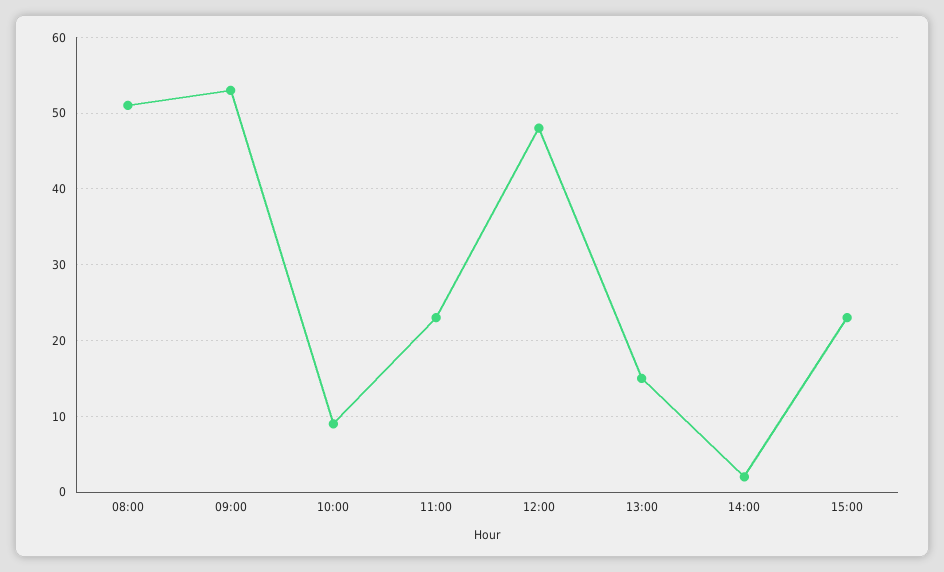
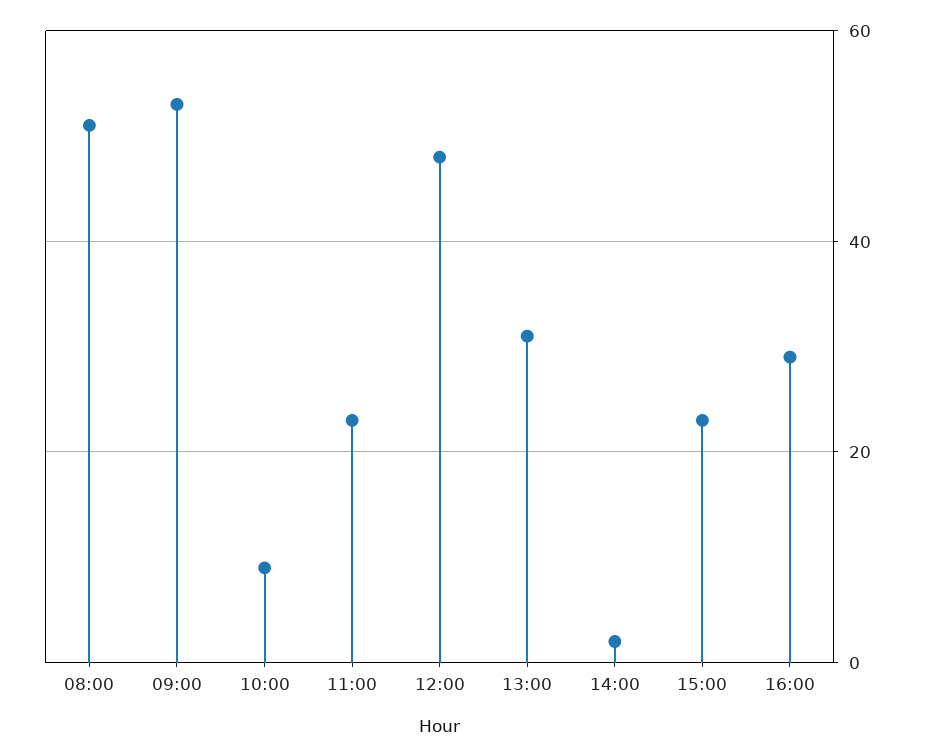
13:00: 15 -> 30
16:00: none -> 30

